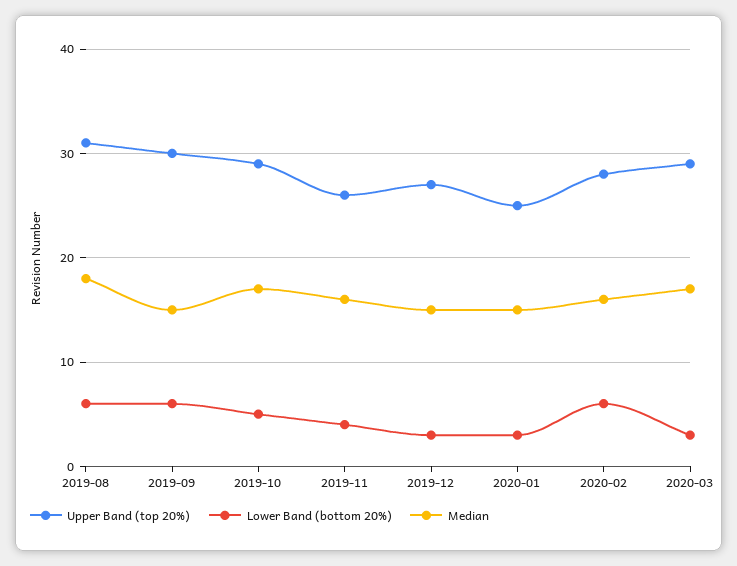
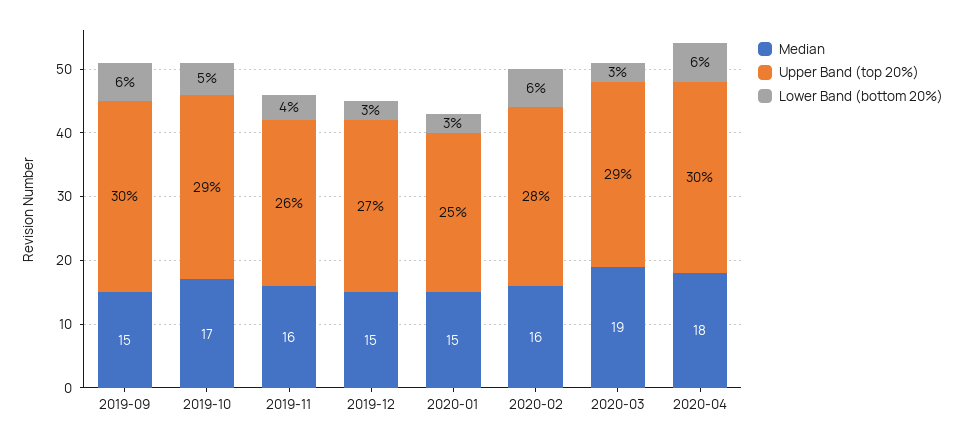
Upper Band (top 20%), 2019-08: 31 -> none
Lower Band (bottom 20%), 2019-08: 6 -> none
Median, 2019-08: 18 -> none
Median, 2020-03: 17 -> 19
Median, 2020-04: none -> 18
Upper Band (top 20%), 2020-04: none -> 30
Lower Band (bottom 20%), 2020-04: none -> 6

